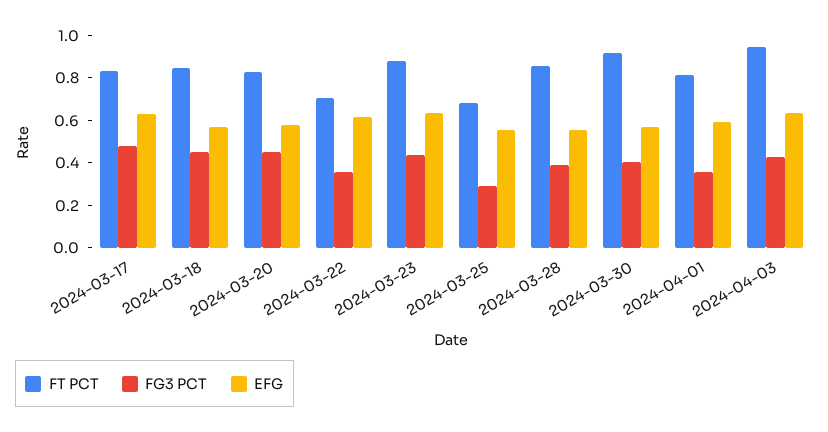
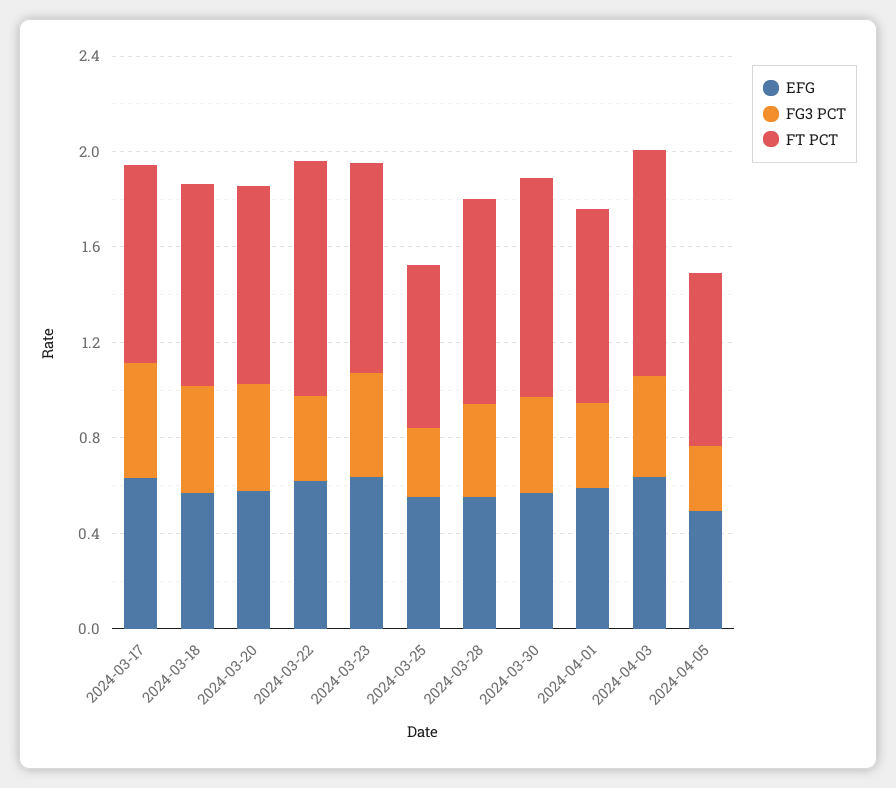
FT PCT, 2024-03-22: 0.7 -> 1
EFG, 2024-04-05: none -> 0.5
FG3 PCT, 2024-04-05: none -> 0.3
FT PCT, 2024-04-05: none -> 0.7

